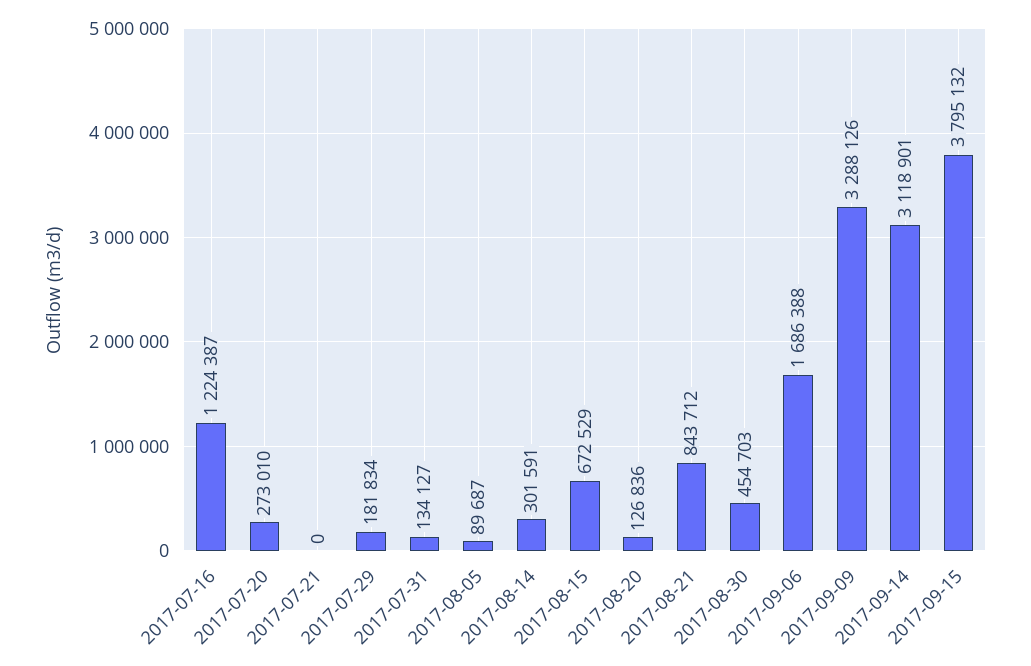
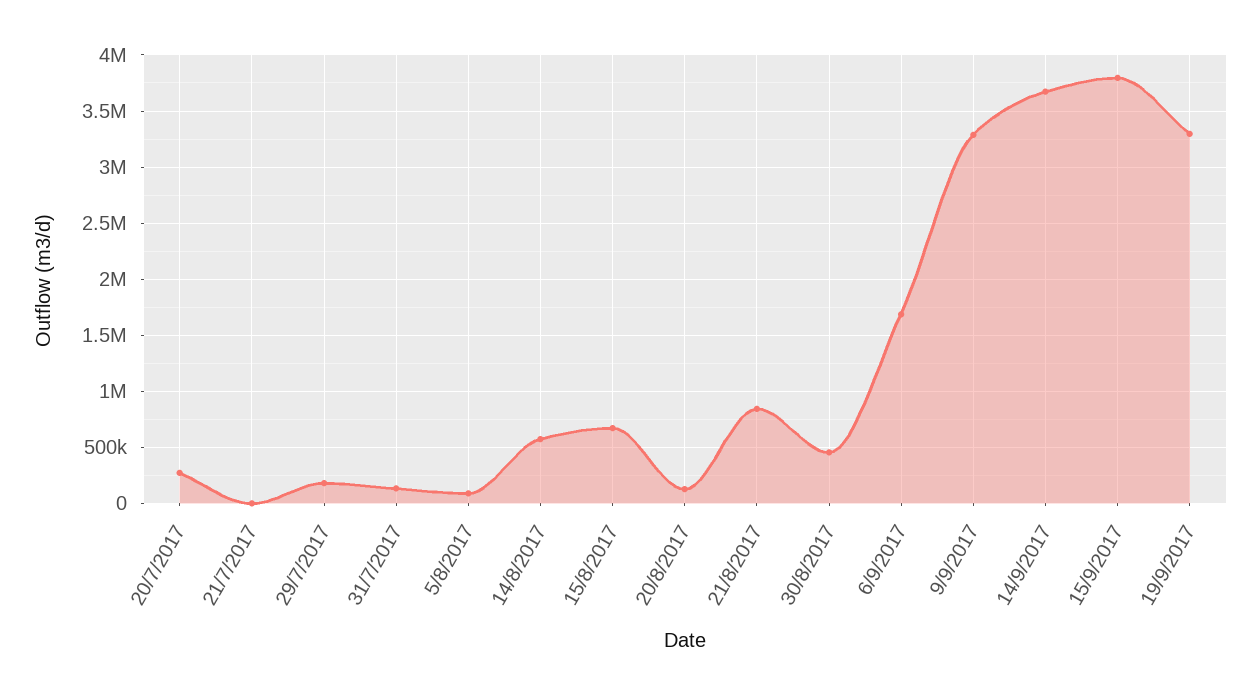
2017-07-16: 1224387 -> none
2017-08-14: 301591 -> 600000
2017-09-14: 3118901 -> 3700000
19/9/2017: none -> 3300000

